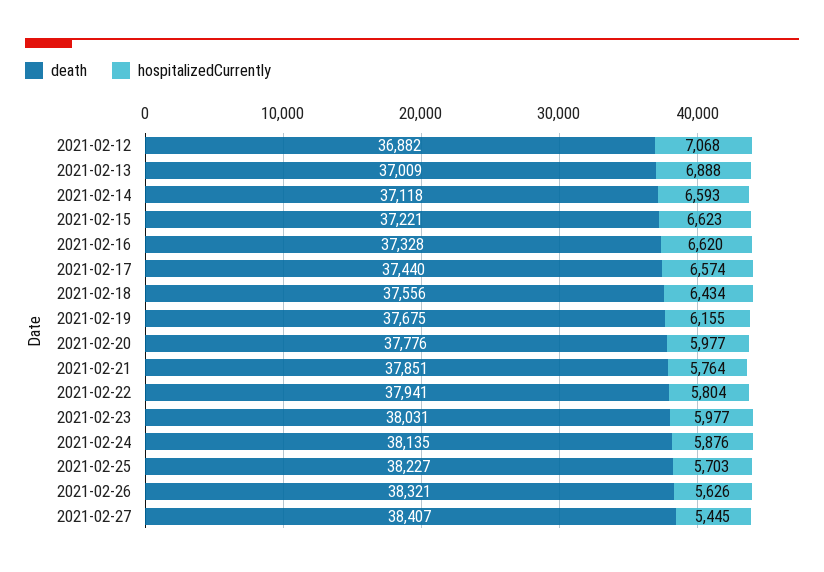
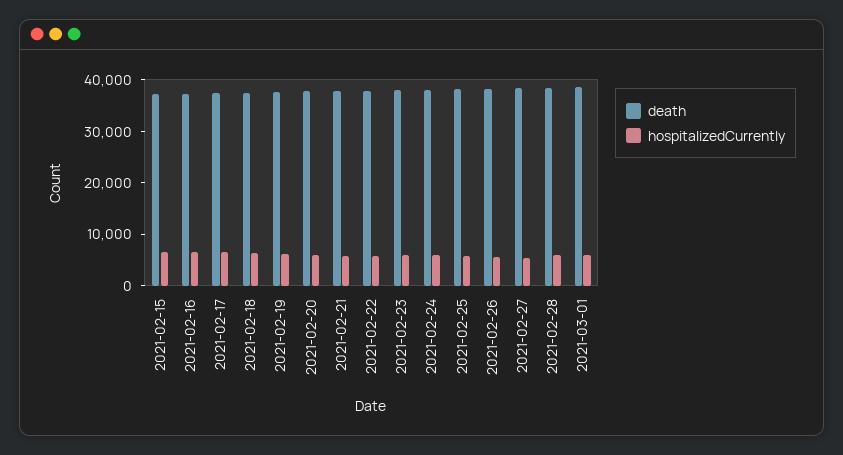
death, 2021-02-12: 36882 -> none
hospitalizedCurrently, 2021-02-12: 7068 -> none
death, 2021-02-13: 37009 -> none
hospitalizedCurrently, 2021-02-13: 6888 -> none
death, 2021-02-14: 37118 -> none
hospitalizedCurrently, 2021-02-14: 6593 -> none
death, 2021-02-28: none -> 38000
hospitalizedCurrently, 2021-02-28: none -> 6000
death, 2021-03-01: none -> 38000
hospitalizedCurrently, 2021-03-01: none -> 6000

